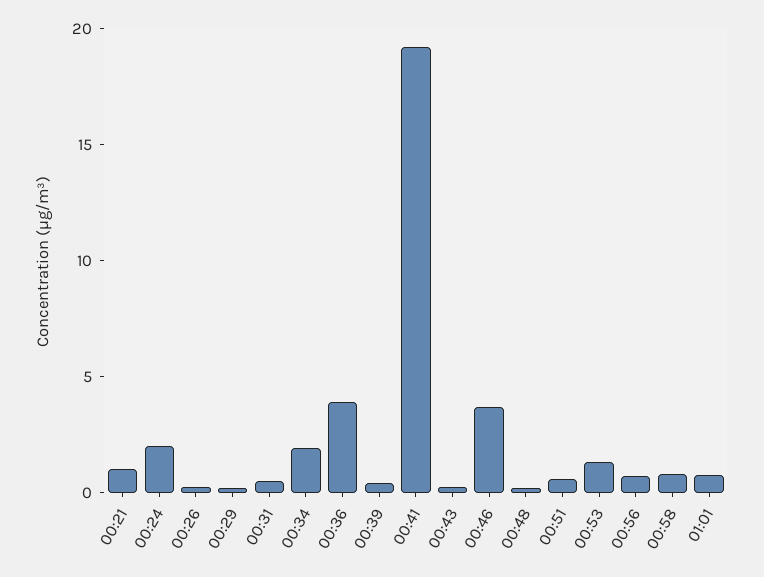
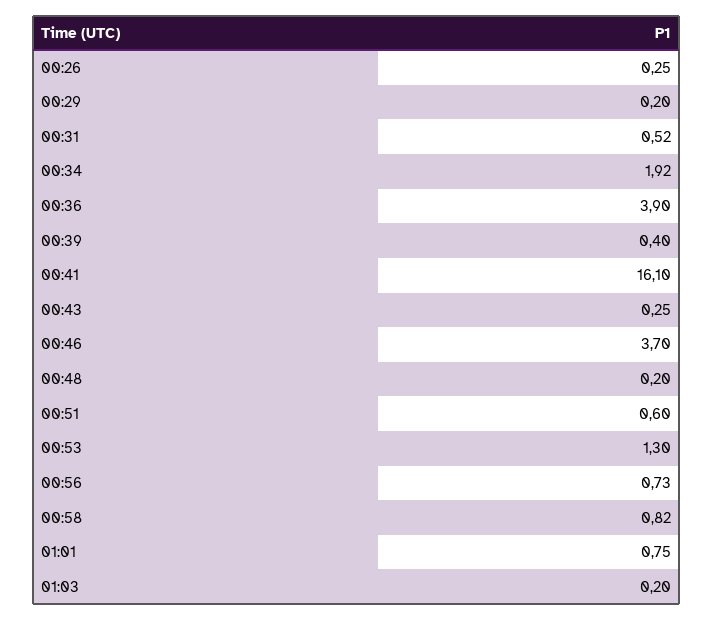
00:21: 1 -> none
00:24: 2 -> none
00:41: 19 -> 16.1
01:03: none -> 0.2

